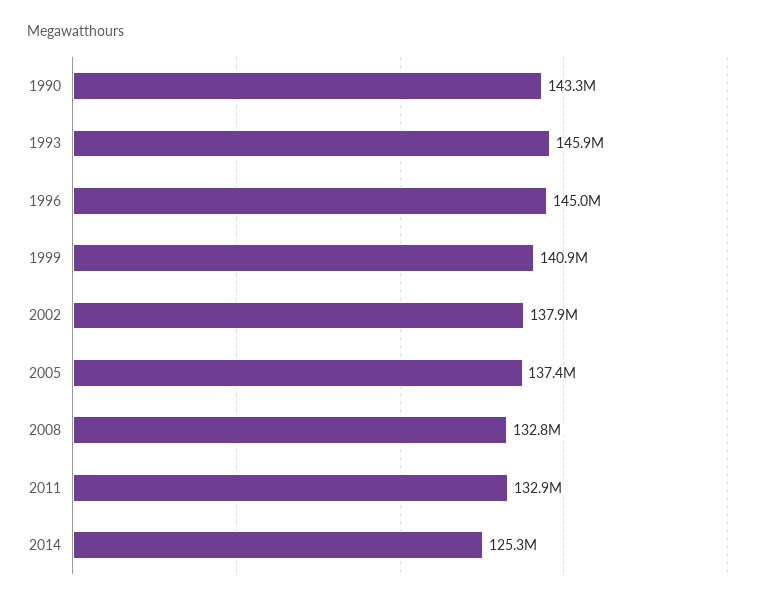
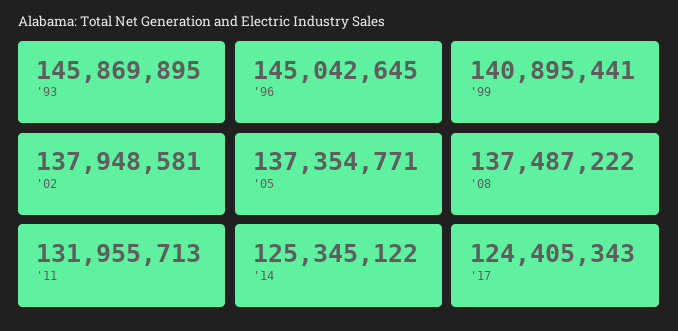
1990: 143300000 -> none
2008: 132800000 -> 137487222
2011: 132900000 -> 131955713
'17: none -> 124405343

